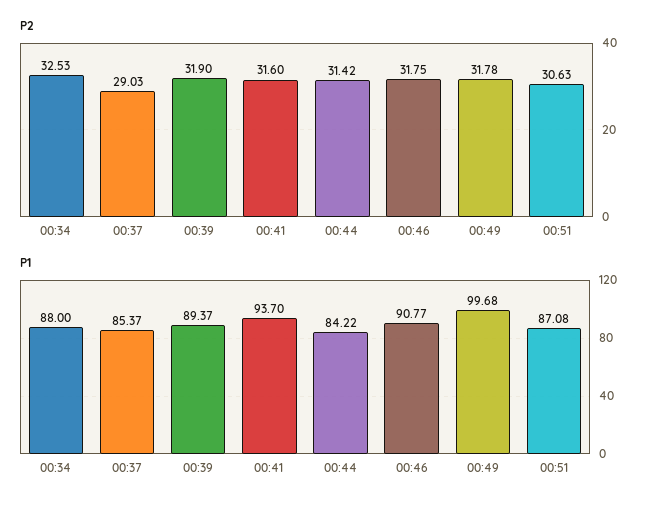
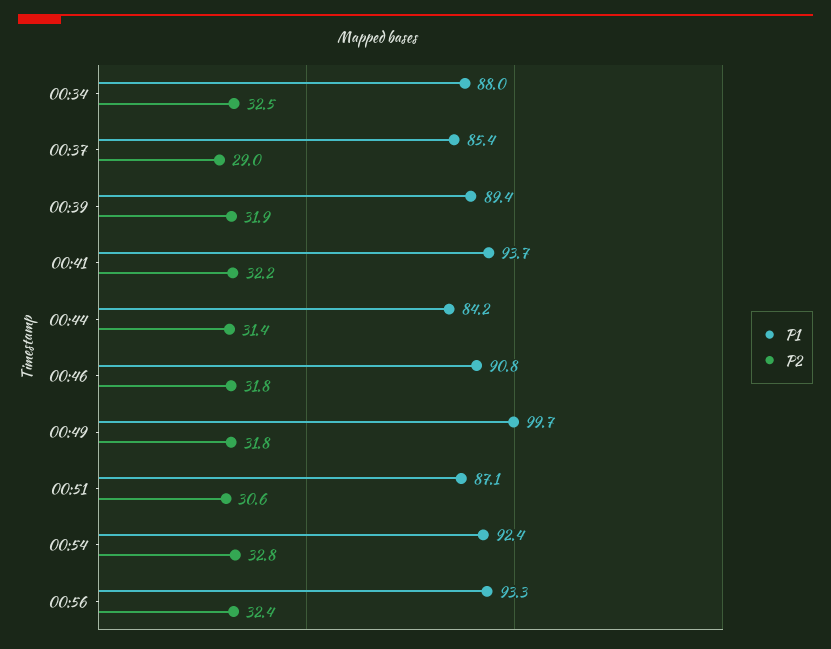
P2, 00:41: 31.6 -> 32.2
P1, 00:54: none -> 92.4
P2, 00:54: none -> 32.8
P1, 00:56: none -> 93.3
P2, 00:56: none -> 32.4

